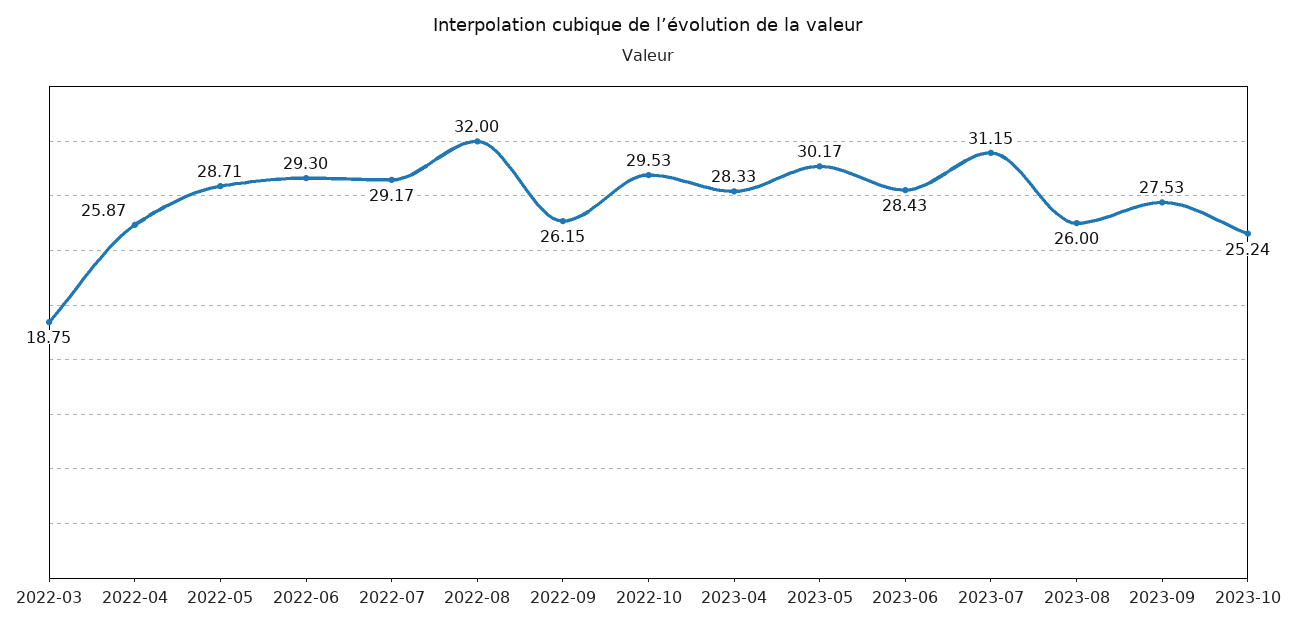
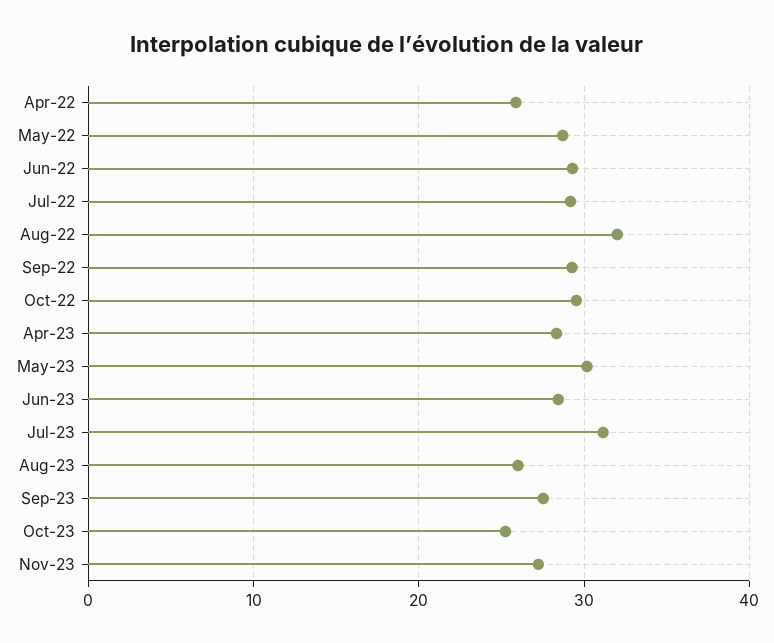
2022-03: 18.75 -> none
2022-09: 26.15 -> 29
Nov-23: none -> 27

